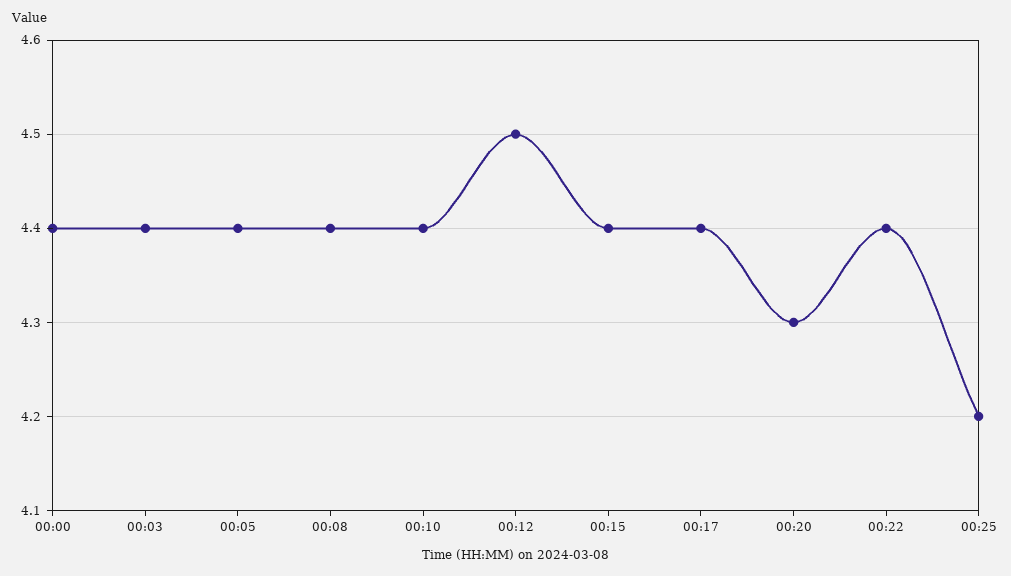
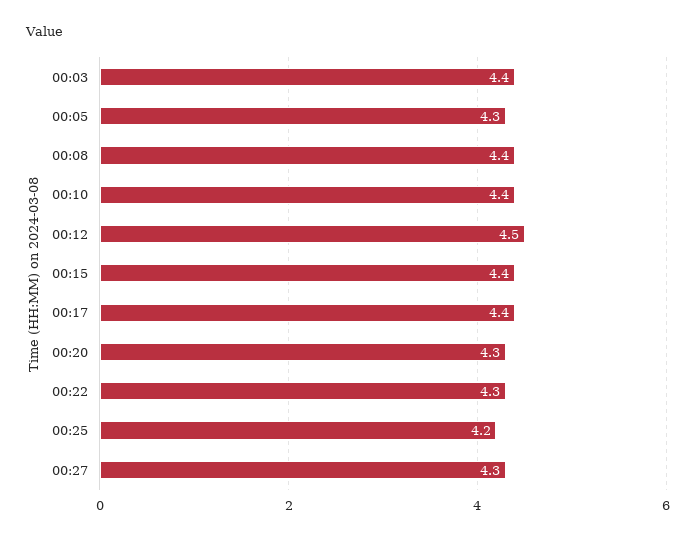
00:00: 4.4 -> none
00:05: 4.4 -> 4.3
00:22: 4.4 -> 4.3
00:27: none -> 4.3

